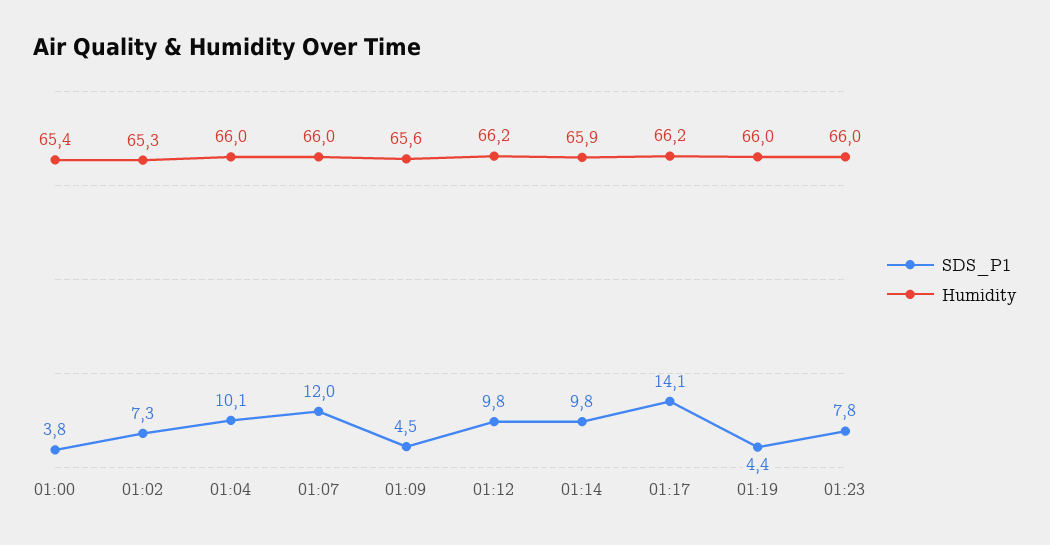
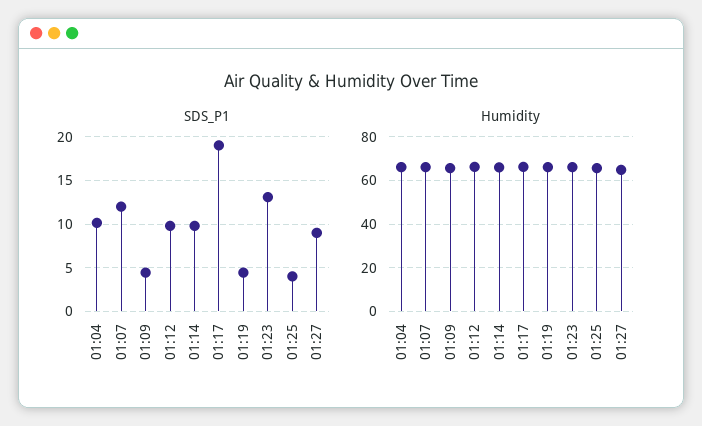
SDS_P1, 01:00: 3.8 -> none
Humidity, 01:00: 65.4 -> none
SDS_P1, 01:02: 7.3 -> none
Humidity, 01:02: 65.3 -> none
SDS_P1, 01:17: 14.1 -> 19
SDS_P1, 01:23: 7.8 -> 13
SDS_P1, 01:25: none -> 4
SDS_P1, 01:27: none -> 9
Humidity, 01:25: none -> 65
Humidity, 01:27: none -> 65

